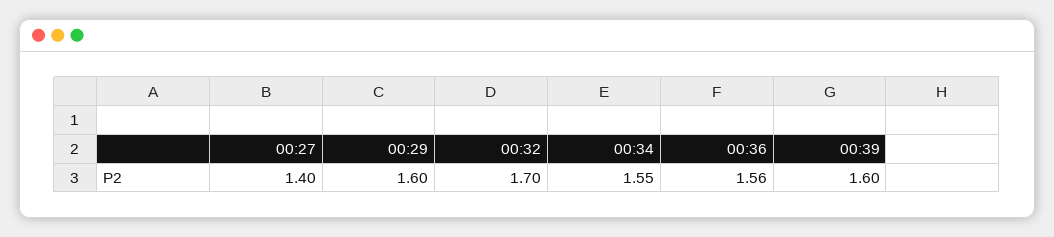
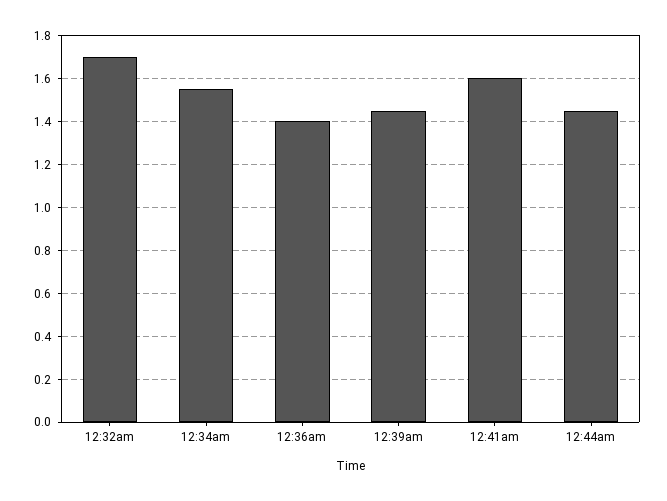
00:27: 1.4 -> none
00:29: 1.6 -> none
00:36: 1.56 -> 1.4
00:39: 1.6 -> 1.45
12:41am: none -> 1.6
12:44am: none -> 1.45

